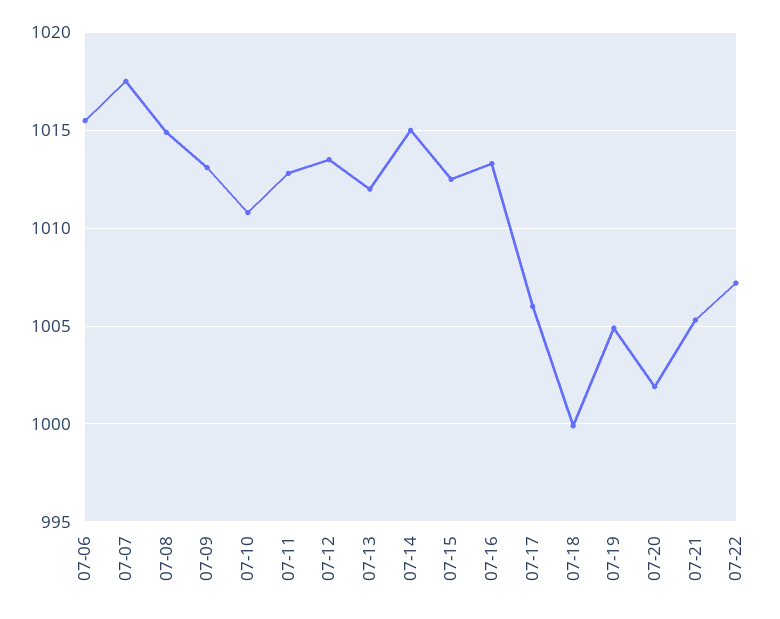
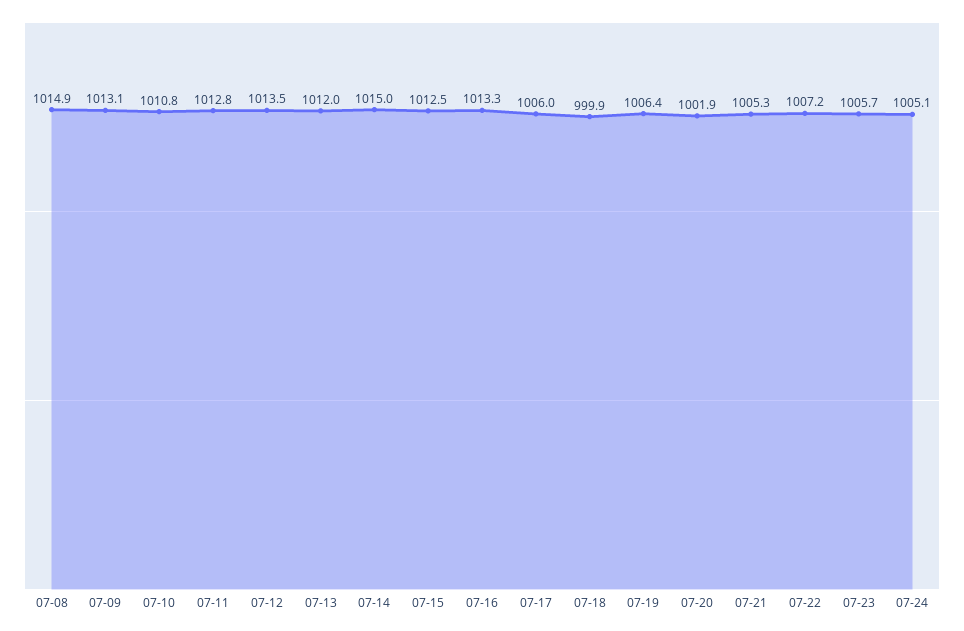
07-06: 1015.5 -> none
07-07: 1017.5 -> none
07-19: 1005 -> 1006.4
07-23: none -> 1005.7
07-24: none -> 1005.1

